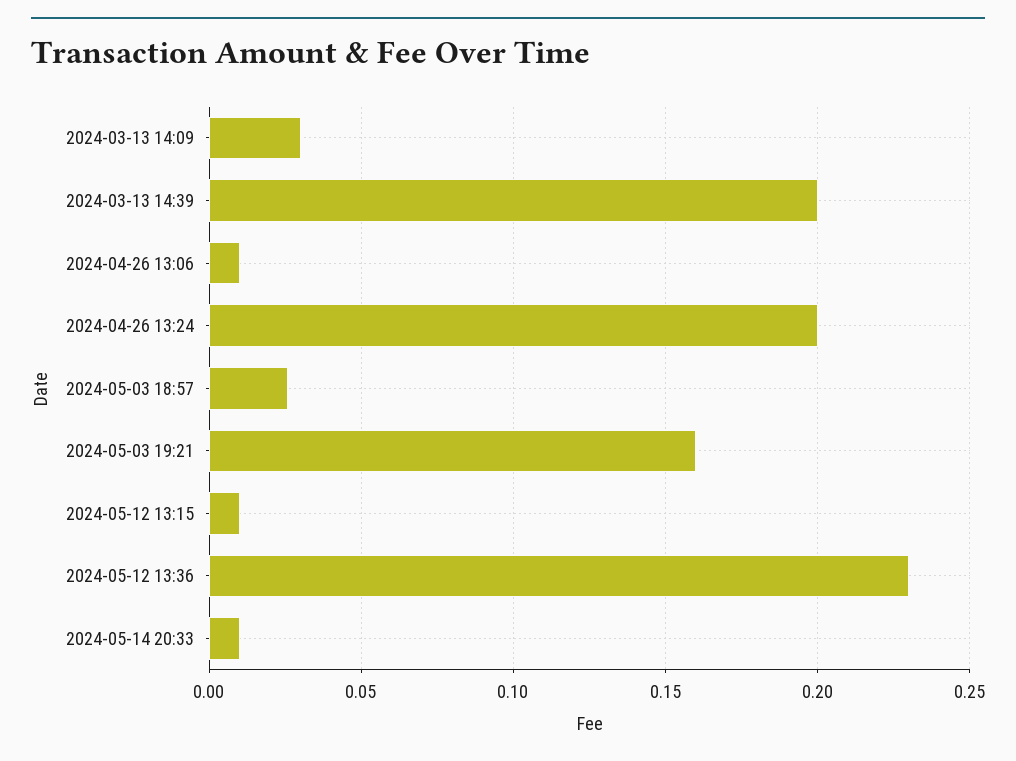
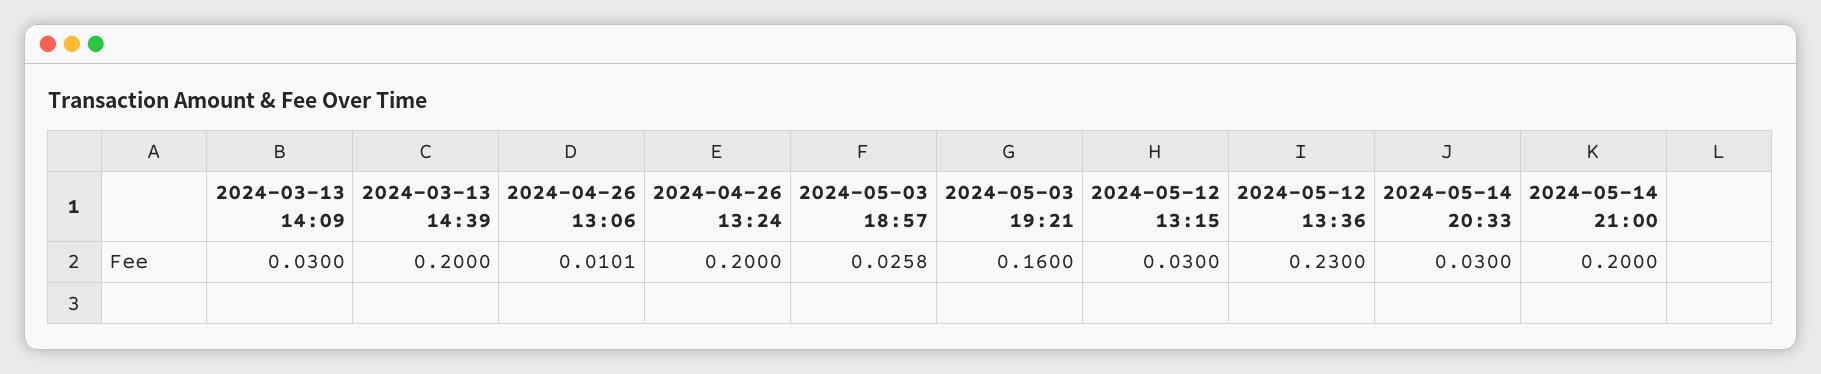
2024-05-12 13:15: 0.01 -> 0.03
2024-05-14 20:33: 0.01 -> 0.03
2024-05-14 21:00: none -> 0.2

